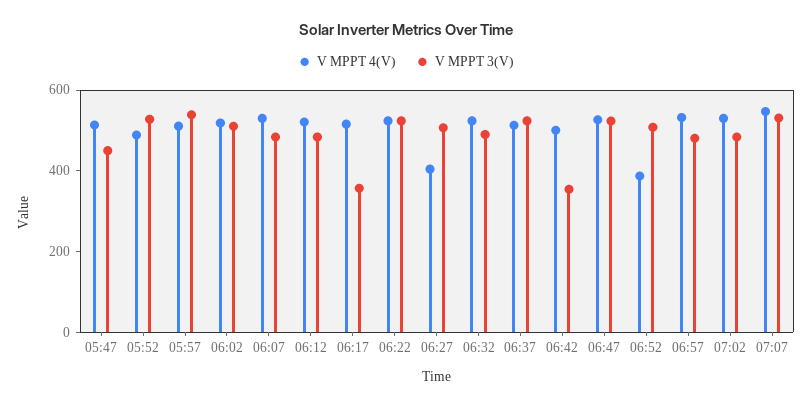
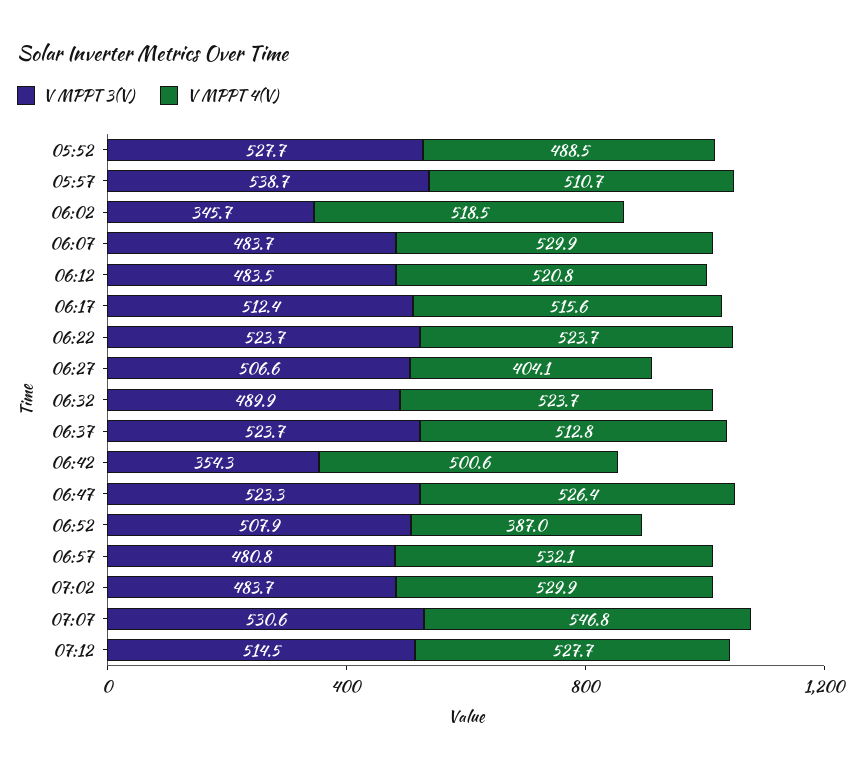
V MPPT 4(V), 05:47: 500 -> none
V MPPT 3(V), 05:47: 450 -> none
V MPPT 3(V), 06:02: 500 -> 345.7
V MPPT 3(V), 06:17: 350 -> 512.4
V MPPT 3(V), 07:12: none -> 514.5
V MPPT 4(V), 07:12: none -> 527.7

